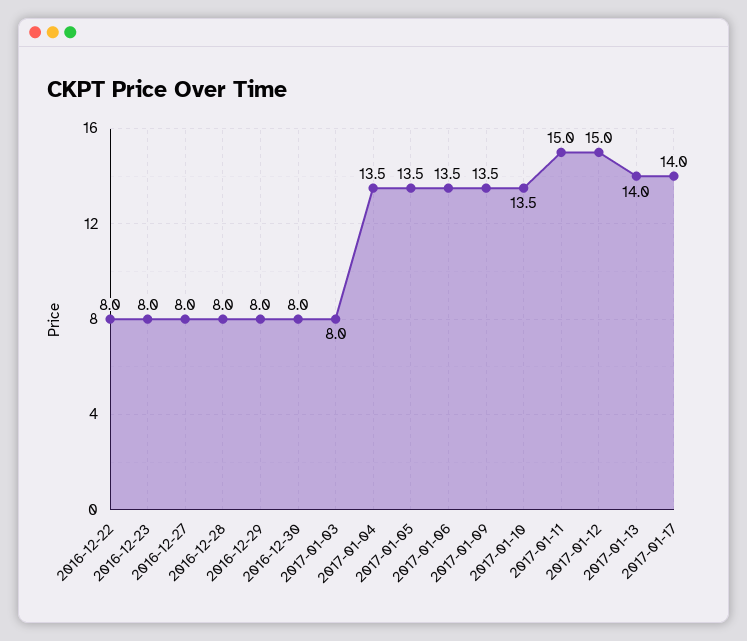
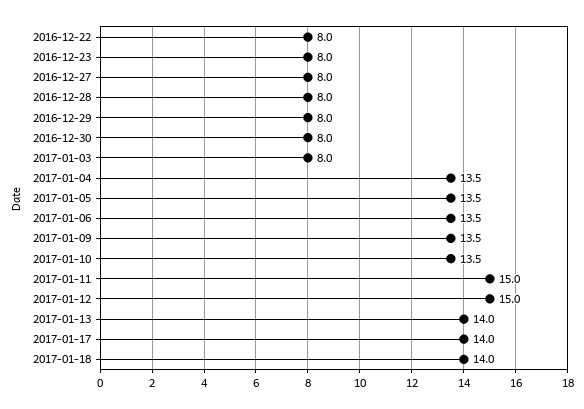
2017-01-18: none -> 14

